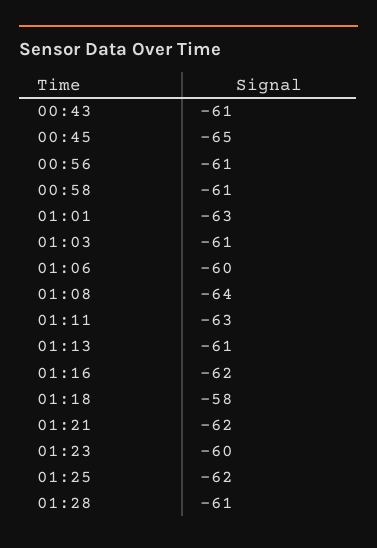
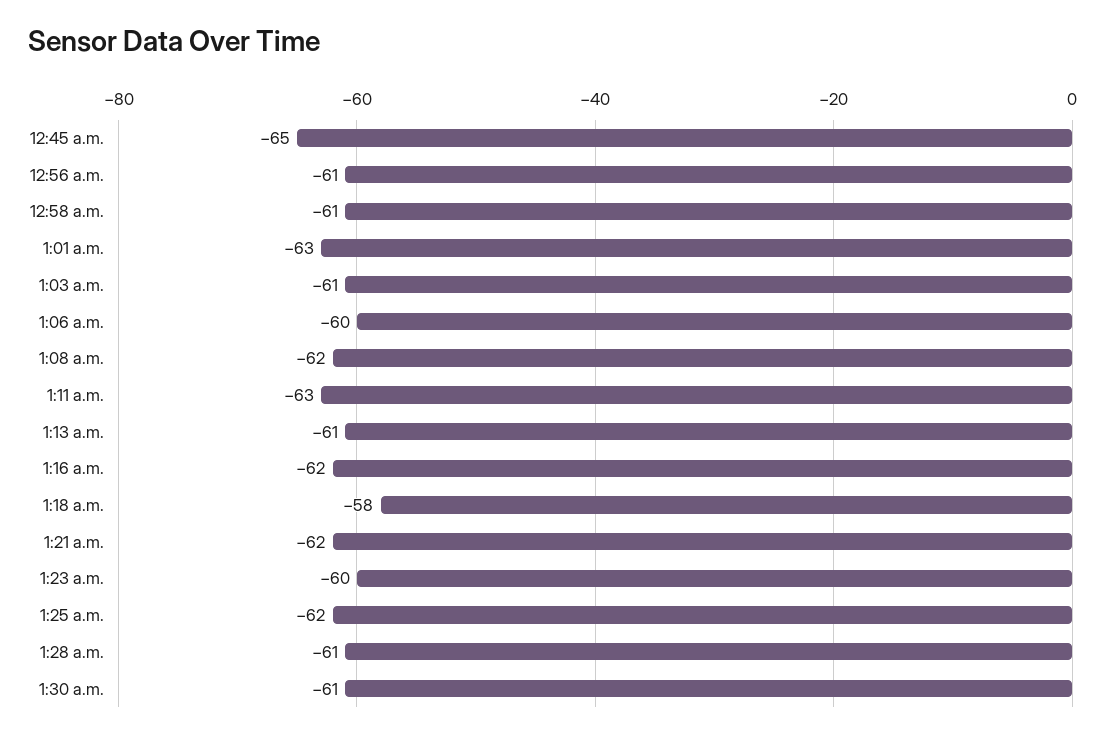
00:43: -61 -> none
01:08: -64 -> -62
1:30 a.m.: none -> -61

